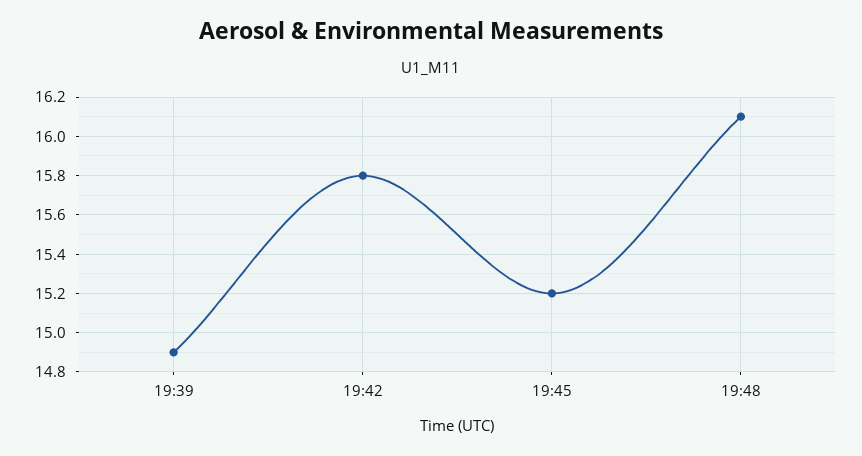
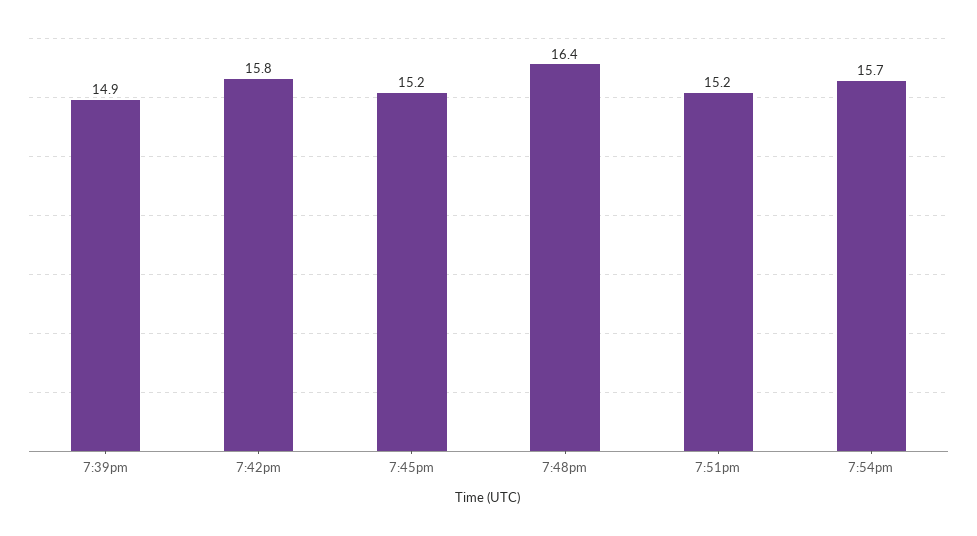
19:48: 16.1 -> 16.4
7:51pm: none -> 15.2
7:54pm: none -> 15.7

